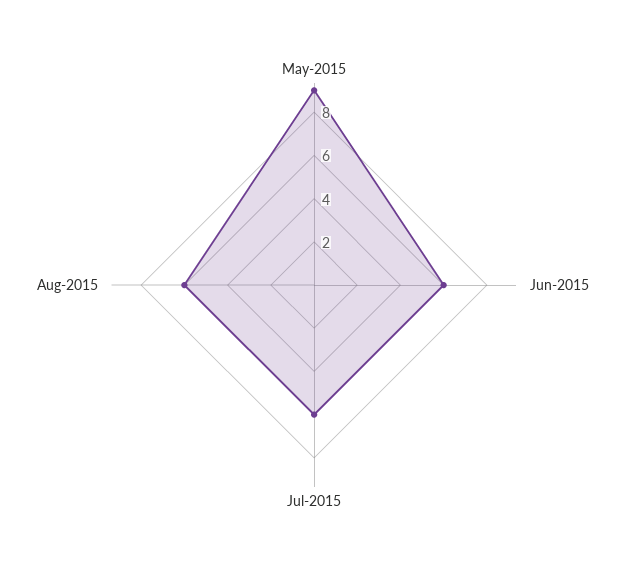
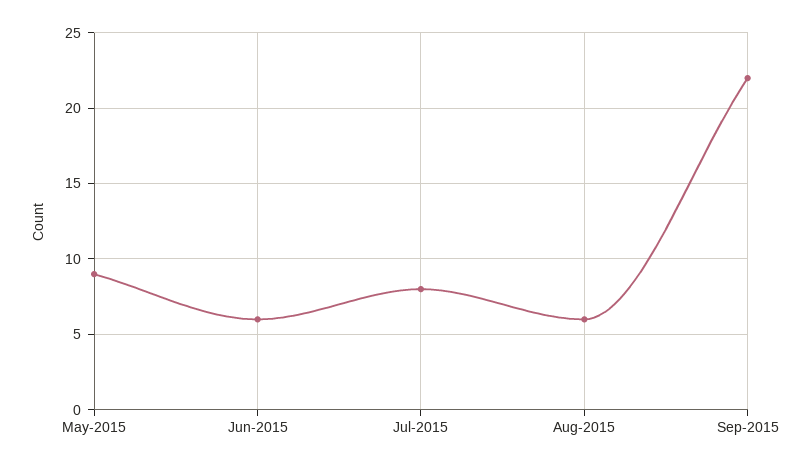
Jul-2015: 6 -> 8
Sep-2015: none -> 22

